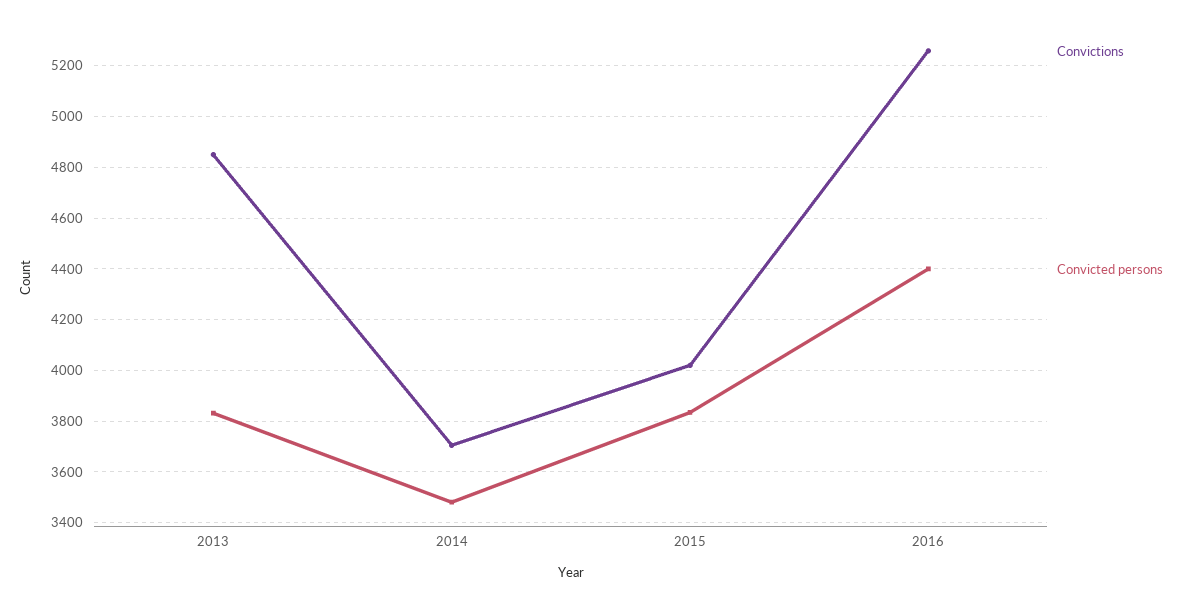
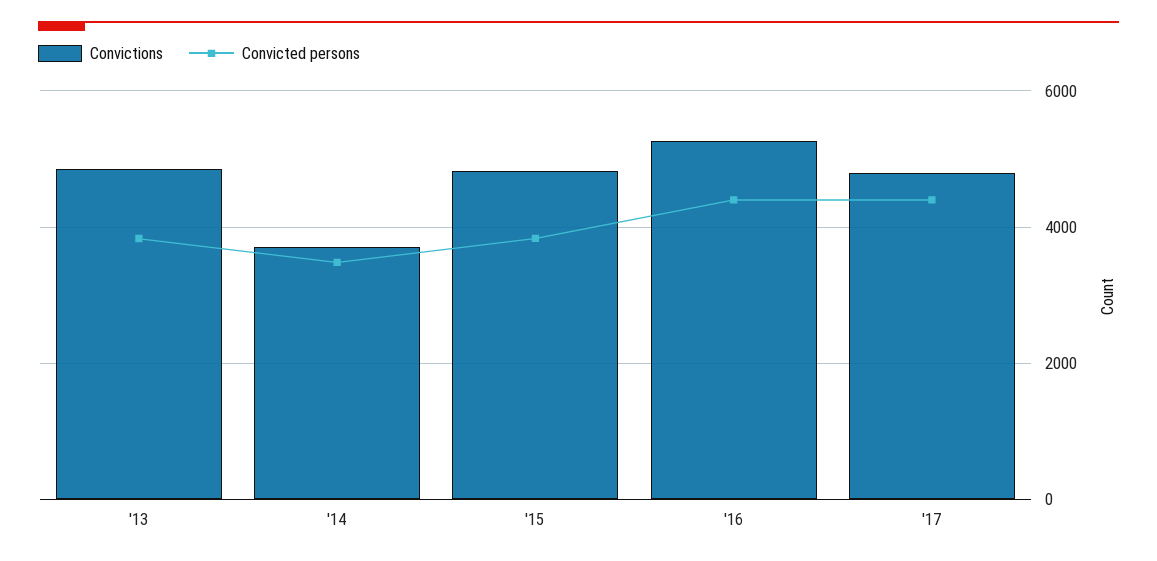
Convictions, 2015: 4025 -> 4800
Convictions, '17: none -> 4800
Convicted persons, '17: none -> 4400

